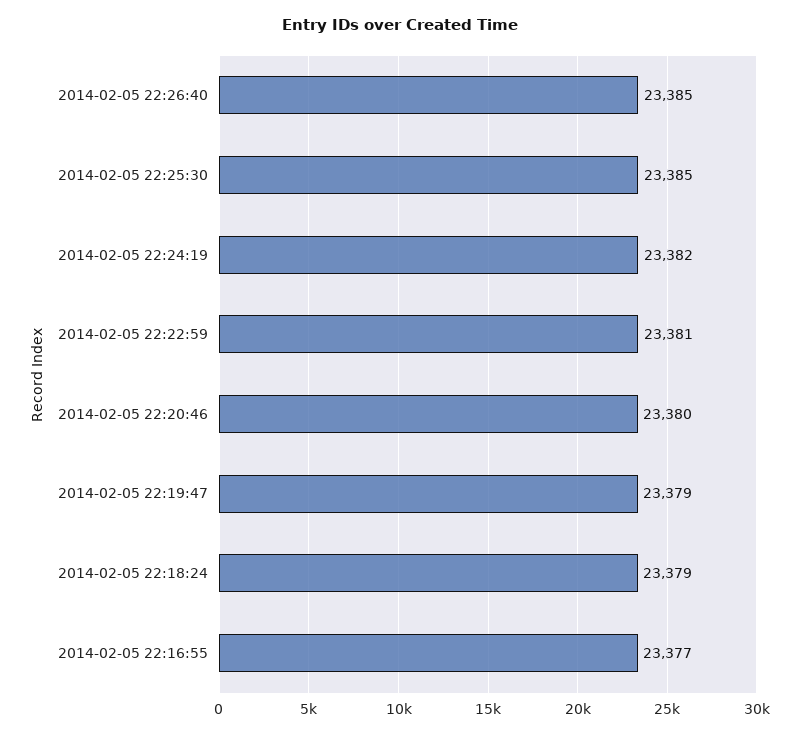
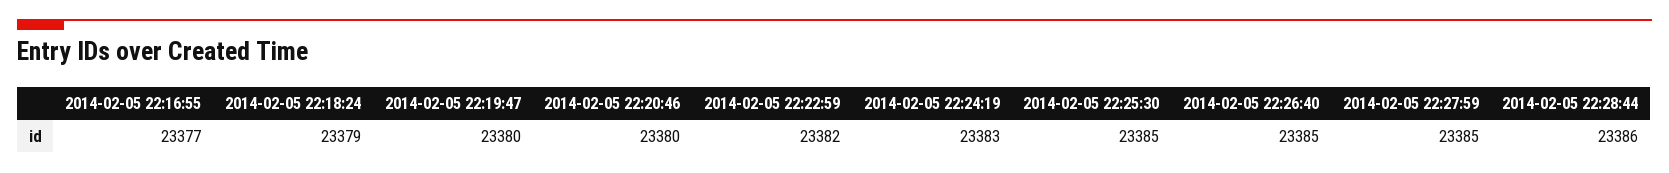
2014-02-05 22:24:19: 23382 -> 23383
2014-02-05 22:22:59: 23381 -> 23382
2014-02-05 22:19:47: 23379 -> 23380
2014-02-05 22:27:59: none -> 23385
2014-02-05 22:28:44: none -> 23386

